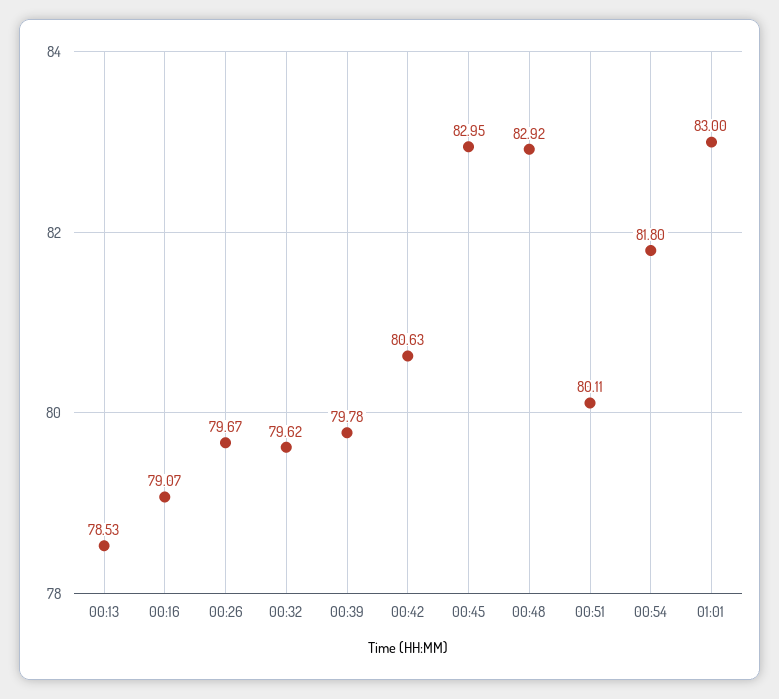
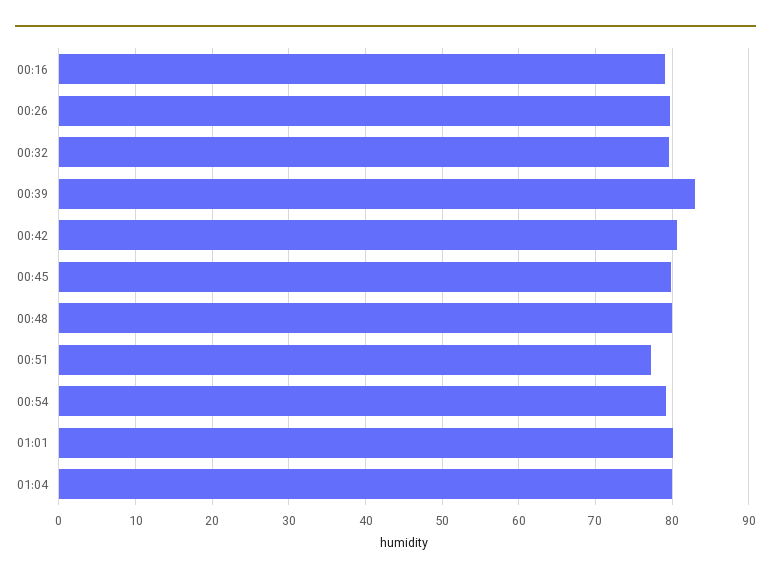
00:13: 78.53 -> none
00:39: 79.78 -> 83
00:45: 82.95 -> 80
00:48: 82.92 -> 80
00:51: 80.11 -> 77
00:54: 81.8 -> 79
01:01: 83 -> 80
01:04: none -> 80

